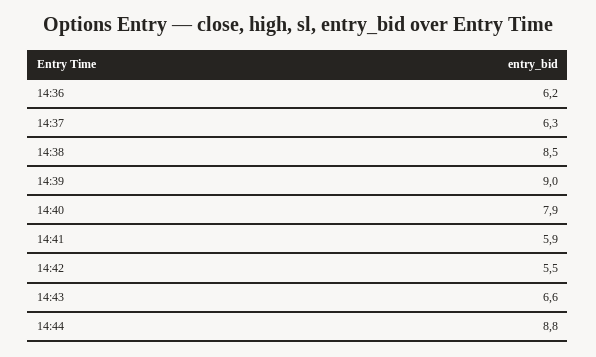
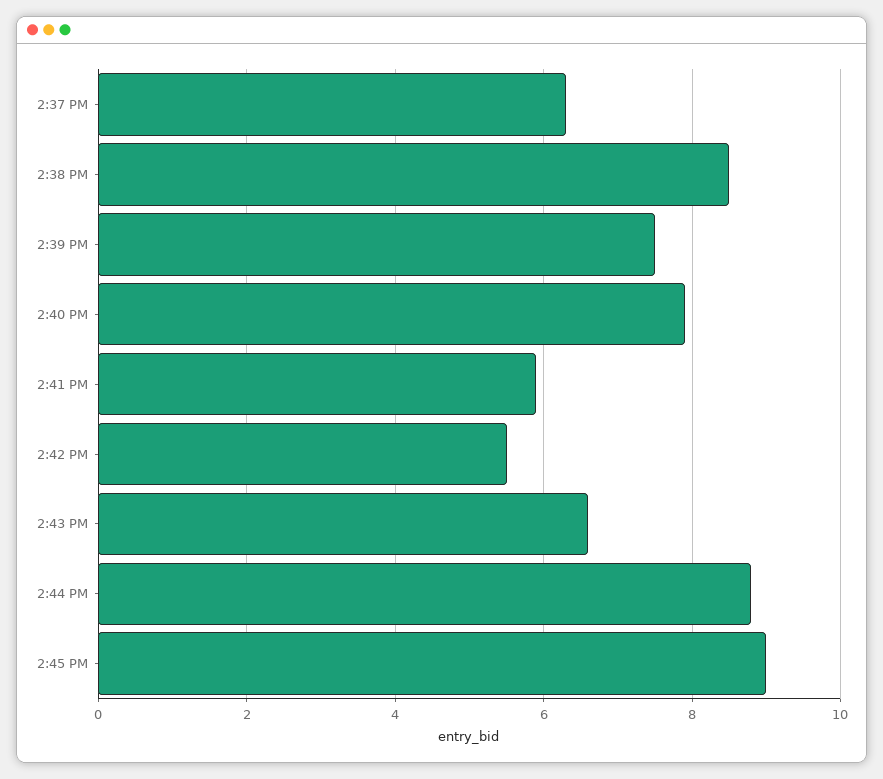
14:36: 6.2 -> none
14:39: 9 -> 7.5
2:45 PM: none -> 9

